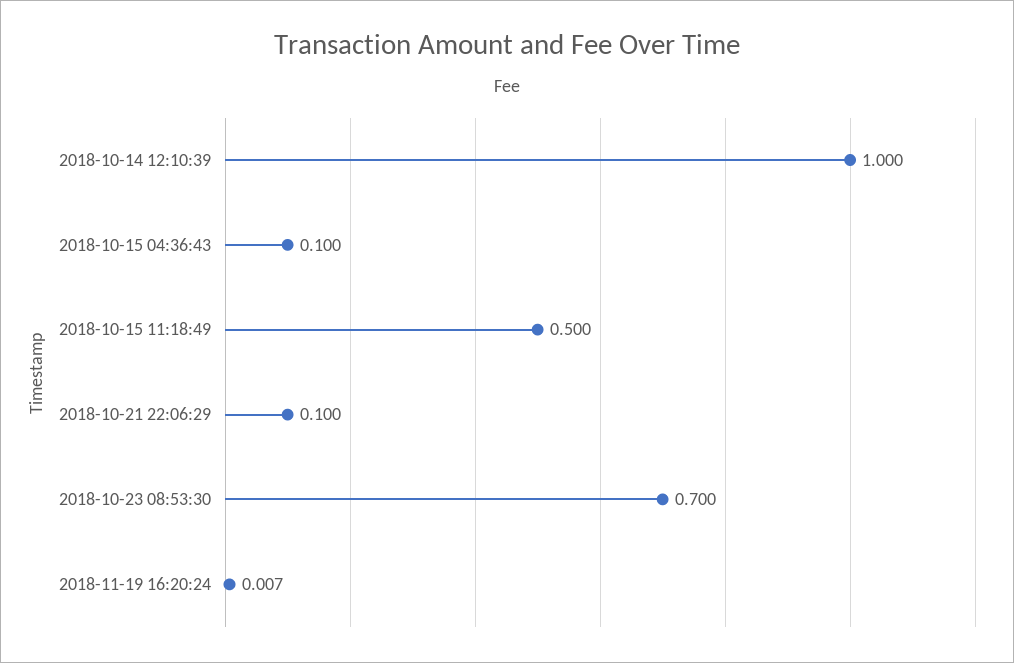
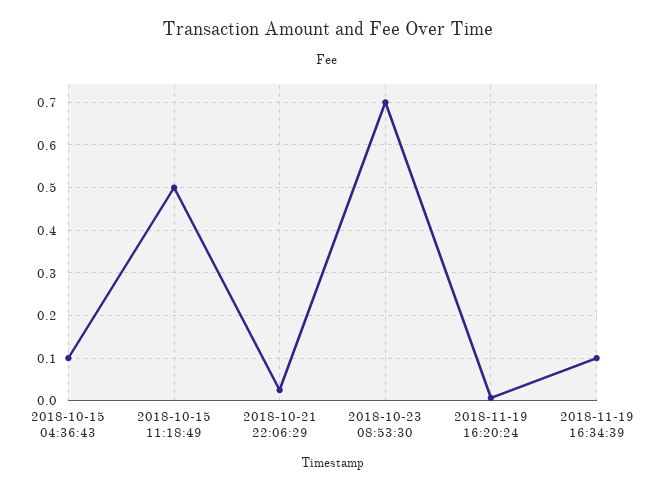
2018-10-14 12:10:39: 1 -> none
2018-10-21 22:06:29: 0.1 -> 0.02
2018-11-19 16:34:39: none -> 0.1

